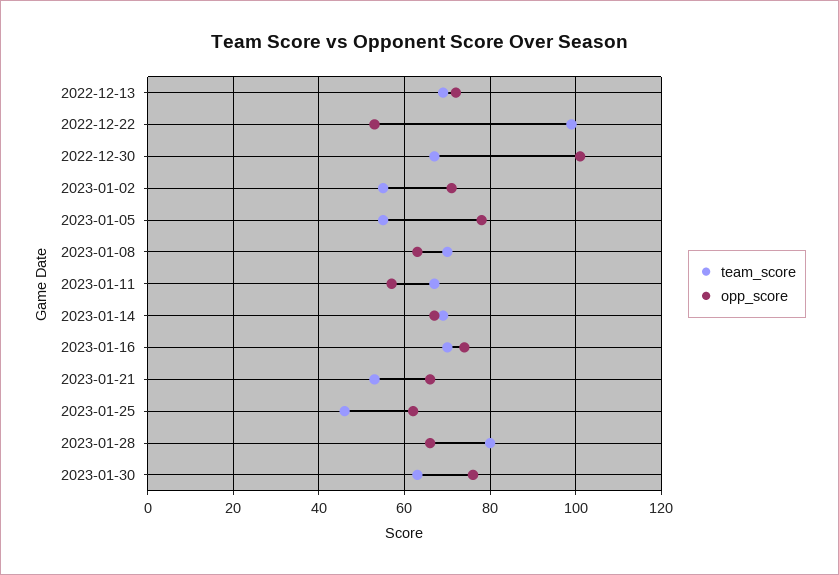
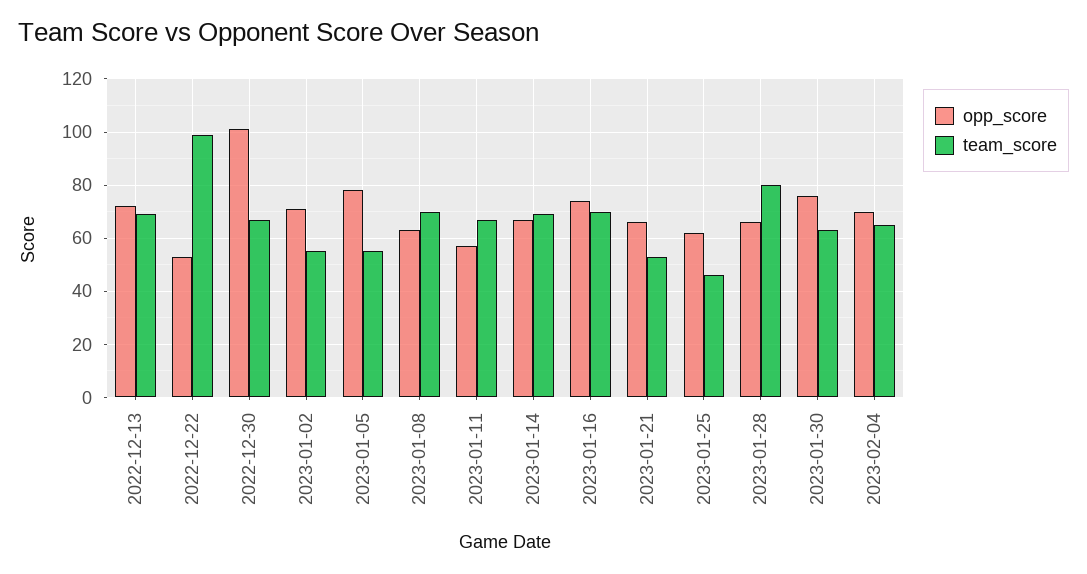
opp_score, 2023-02-04: none -> 70
team_score, 2023-02-04: none -> 65

